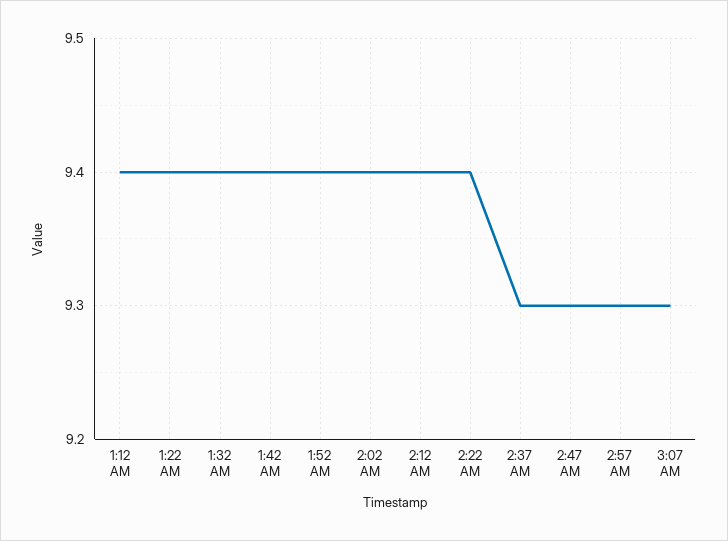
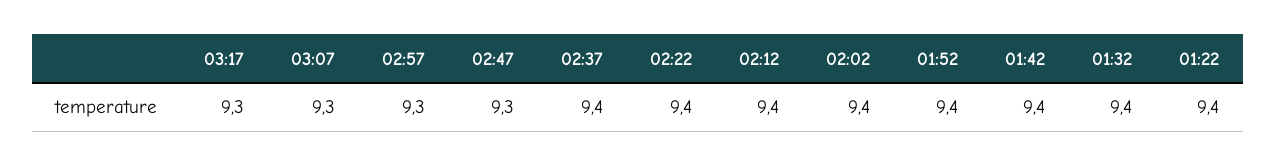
1:12 AM: 9.4 -> none
2:37 AM: 9.3 -> 9.4
03:17: none -> 9.3

